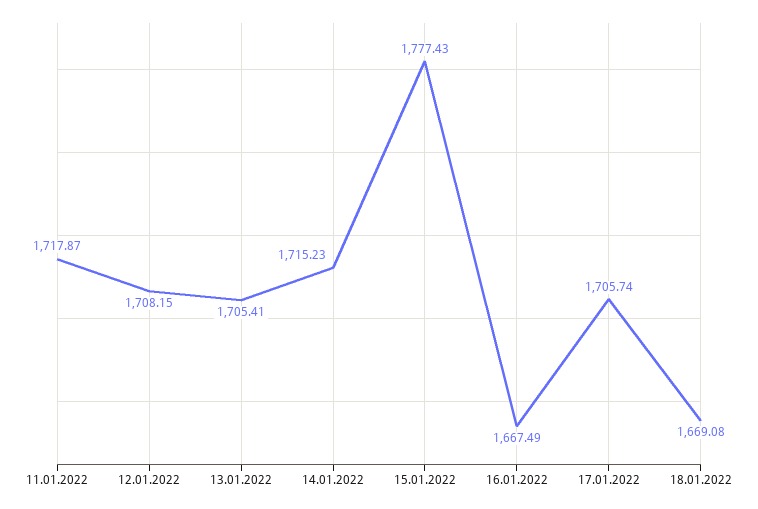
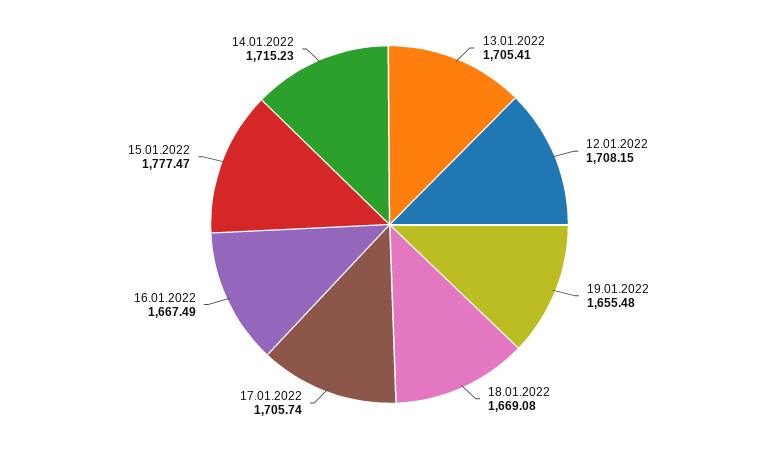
11.01.2022: 1717.87 -> none
15.01.2022: 1777.43 -> 1777.47
19.01.2022: none -> 1655.48

